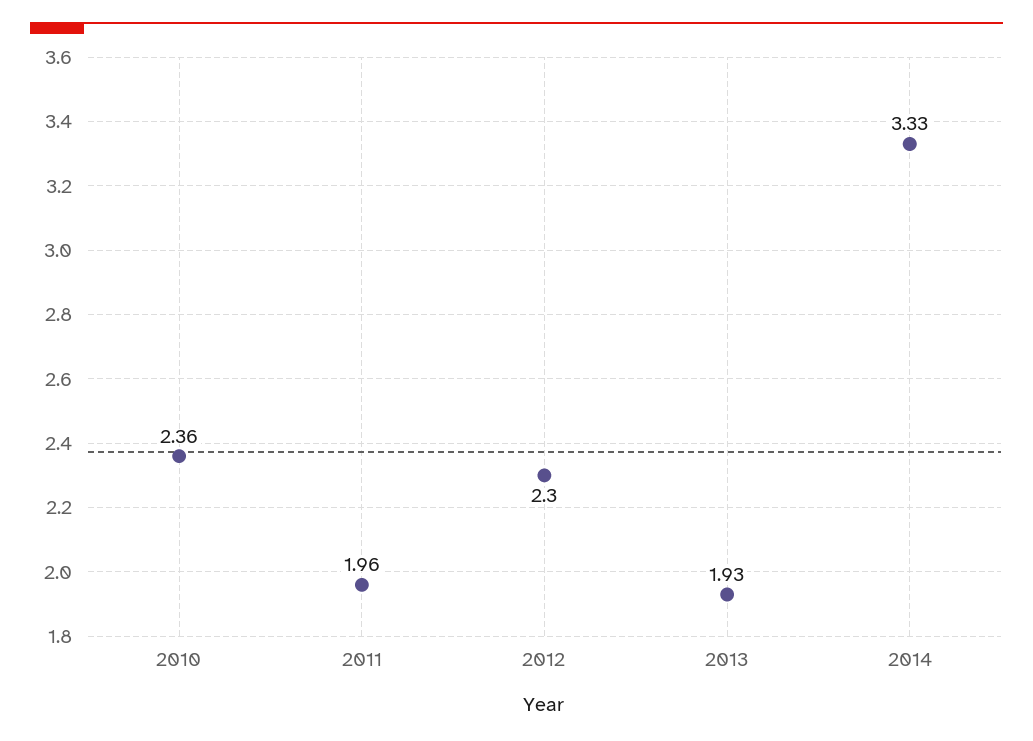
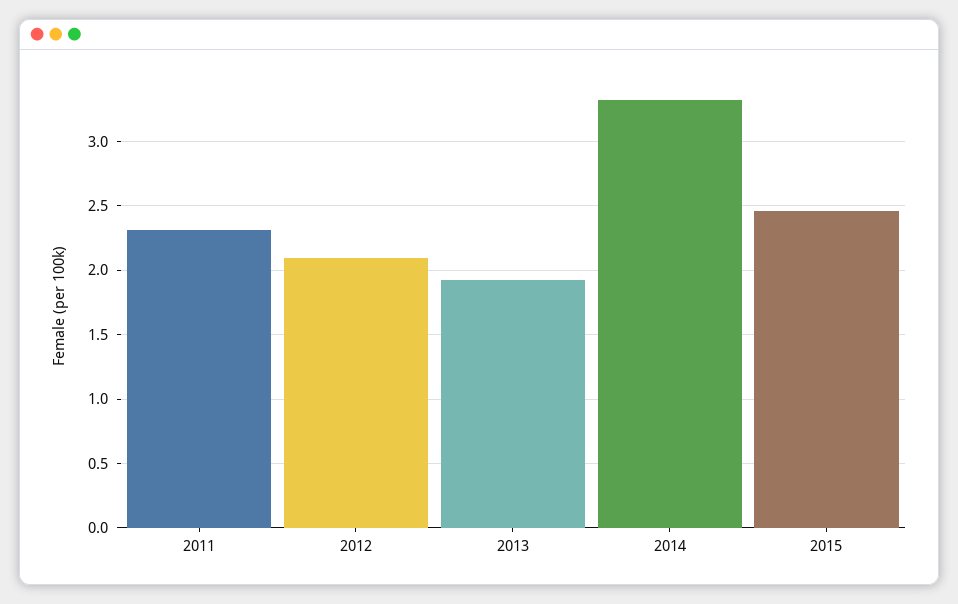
2010: 2.36 -> none
2011: 1.96 -> 2.3
2012: 2.3 -> 2.1
2015: none -> 2.45

